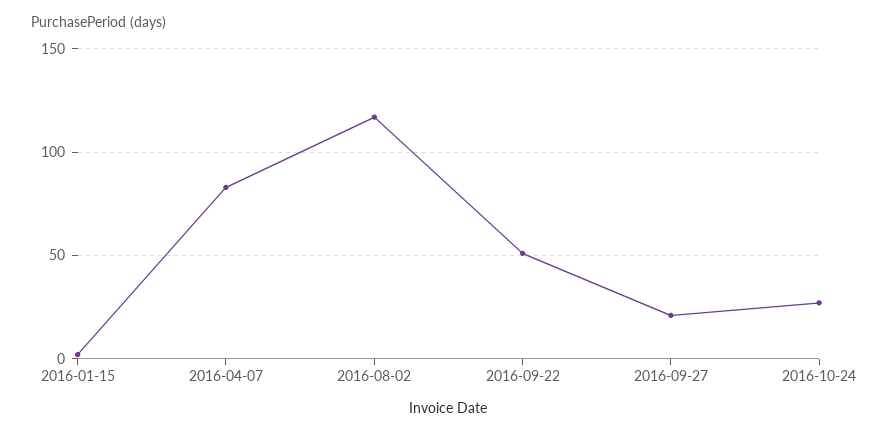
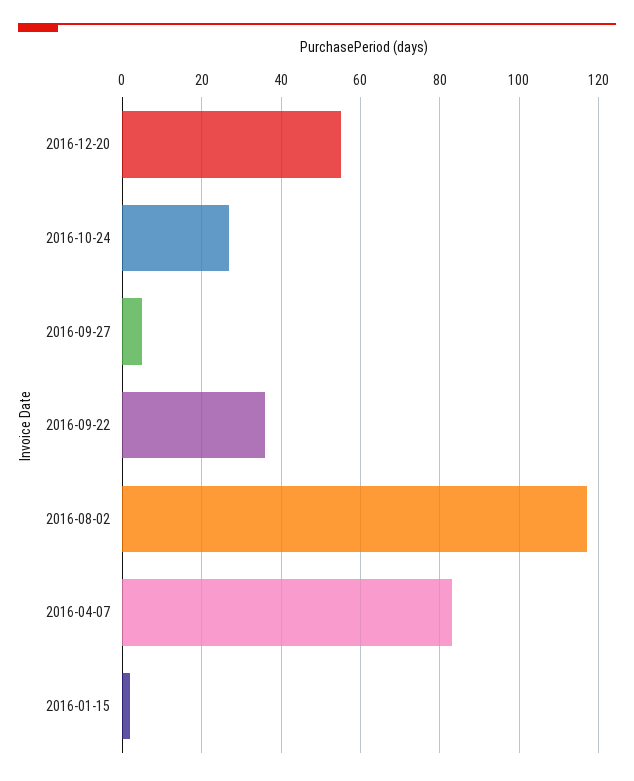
2016-09-22: 50 -> 35
2016-09-27: 20 -> 5
2016-12-20: none -> 55

